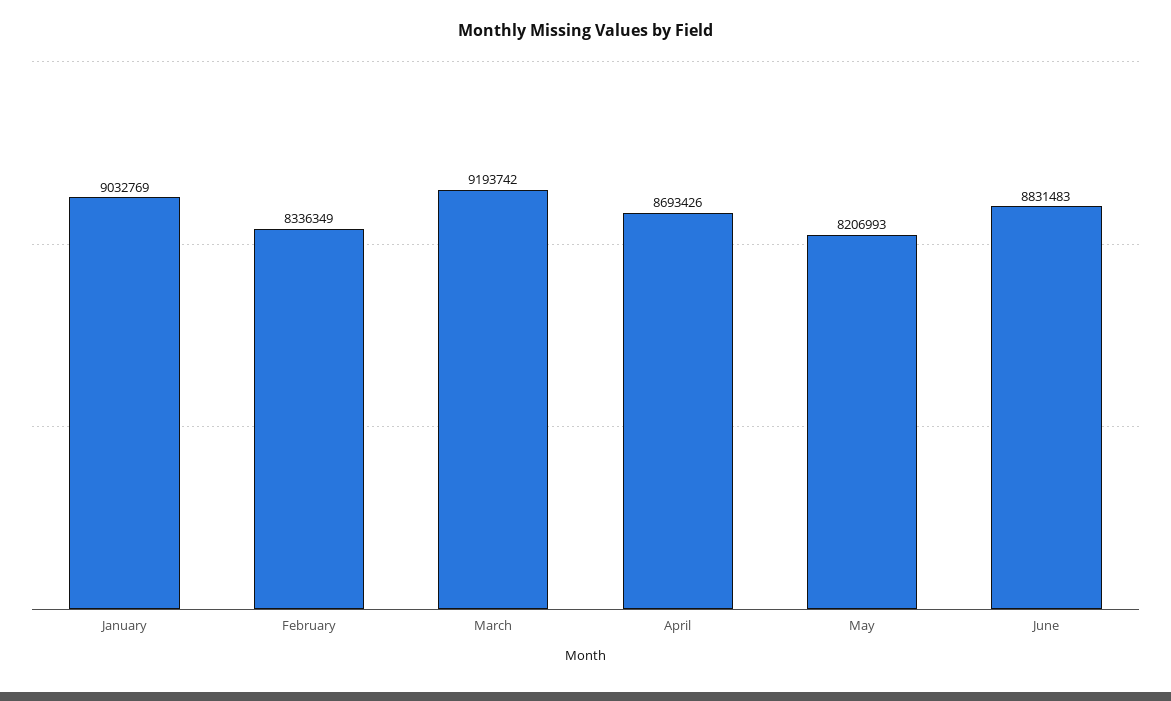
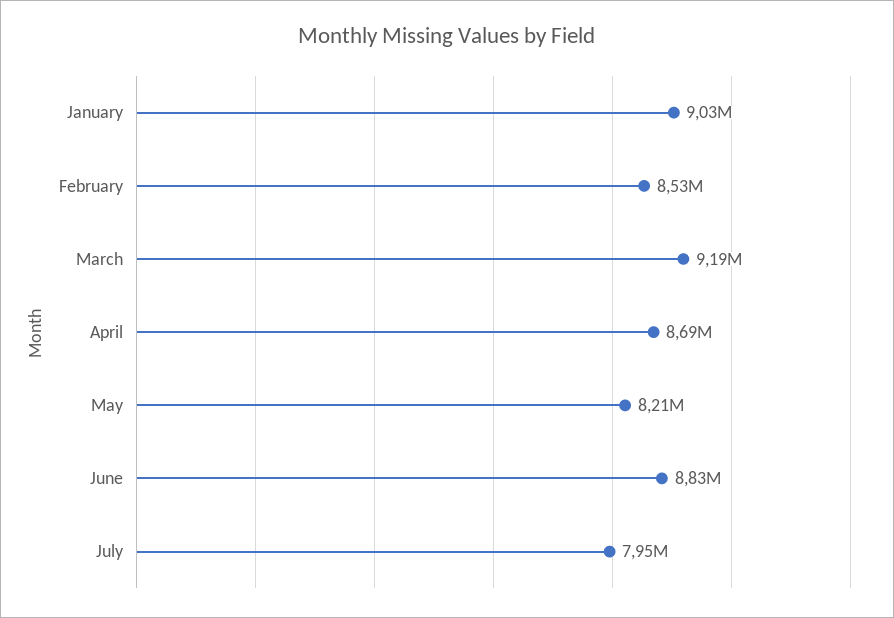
February: 8336349 -> 8530000
July: none -> 7950000

